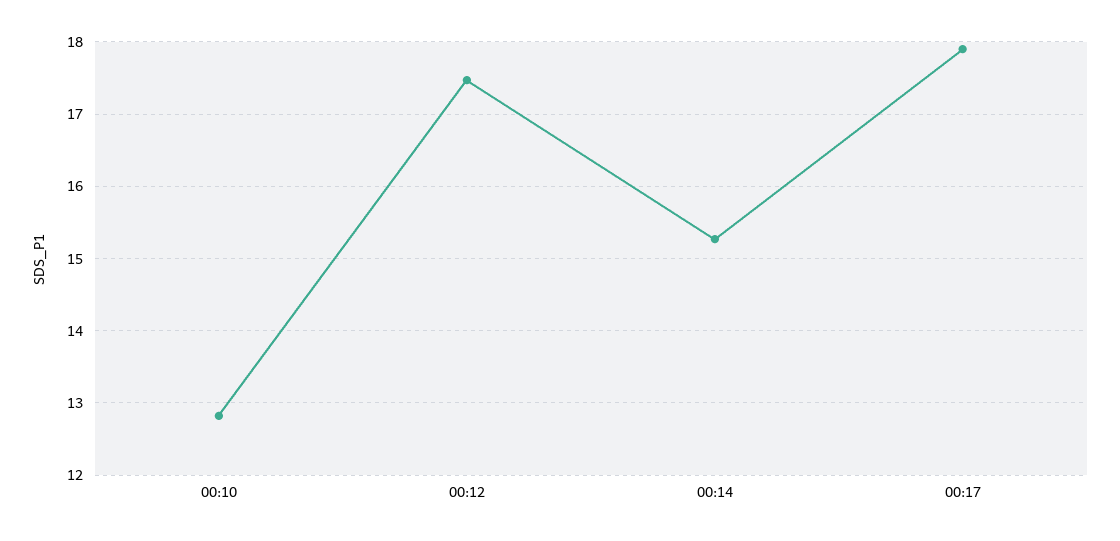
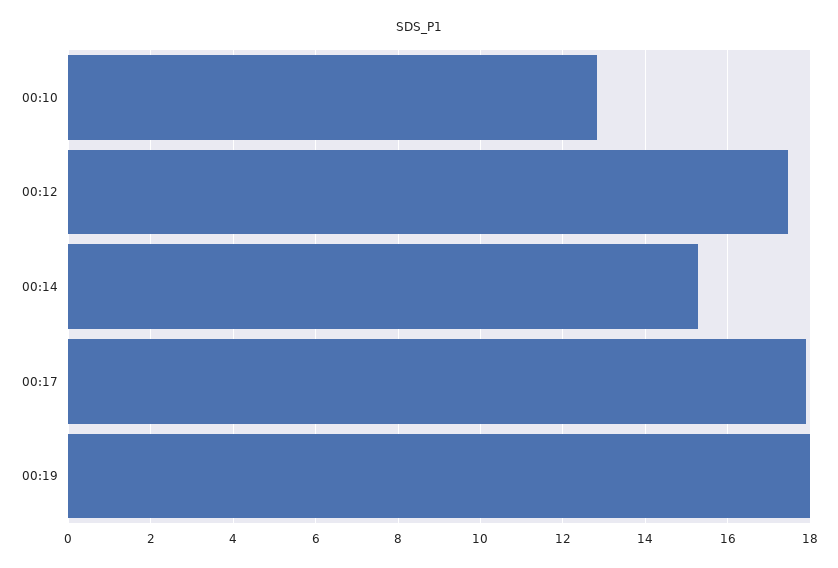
00:19: none -> 18

